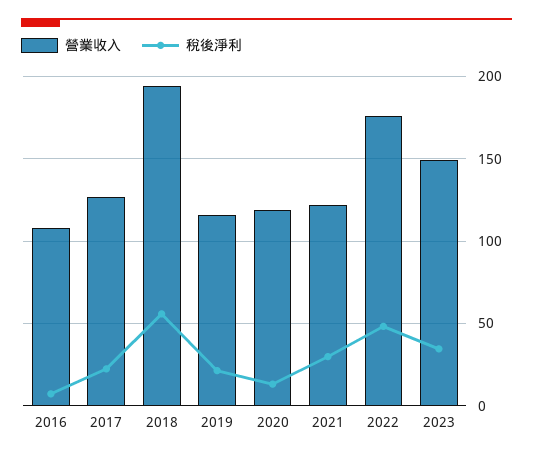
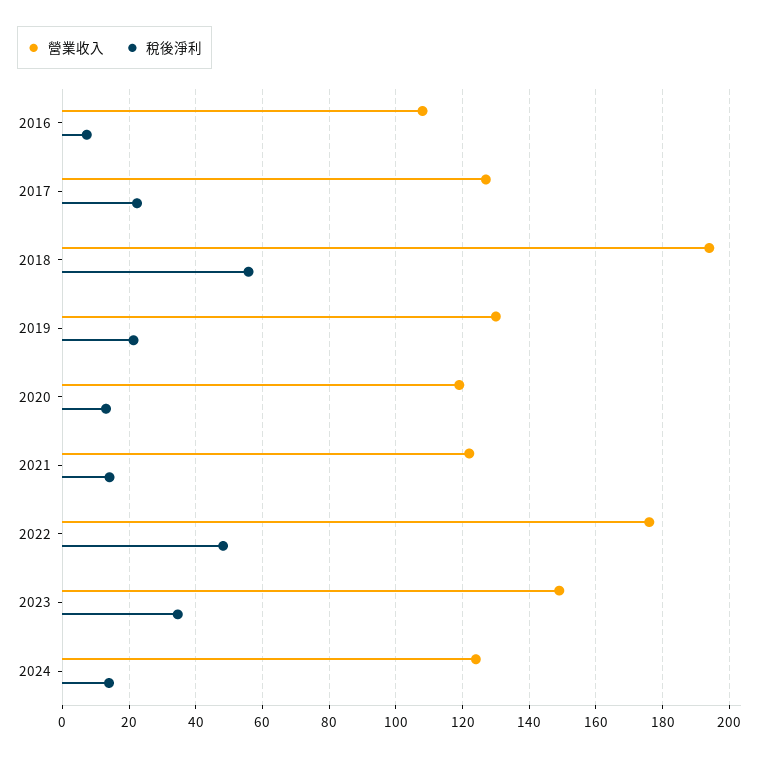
營業收入, 2019: 115 -> 130
稅後淨利, 2021: 30 -> 14
營業收入, 2024: none -> 124
稅後淨利, 2024: none -> 14

